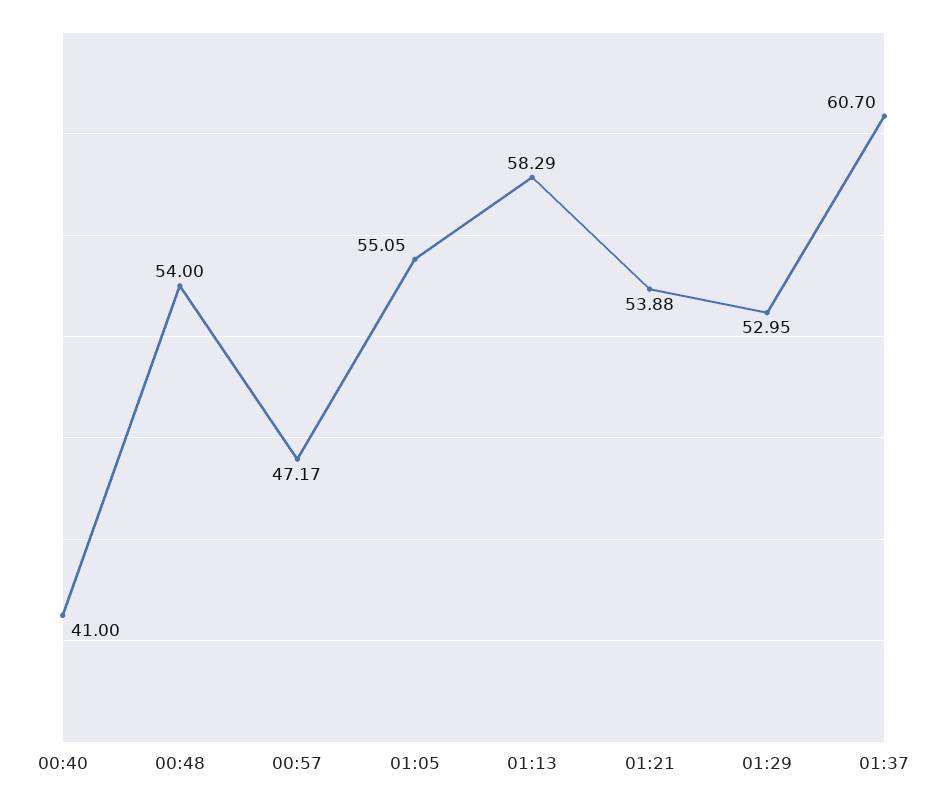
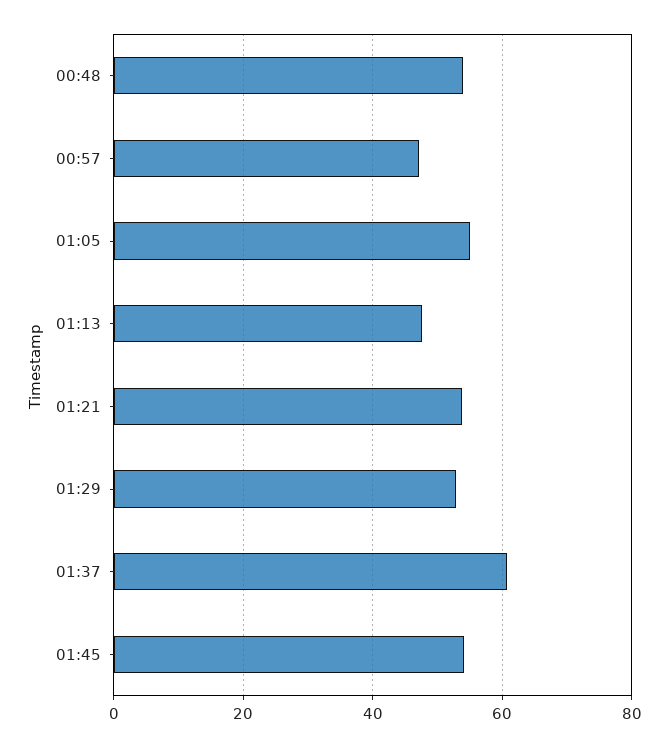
00:40: 41 -> none
01:13: 58.29 -> 48
01:45: none -> 54

